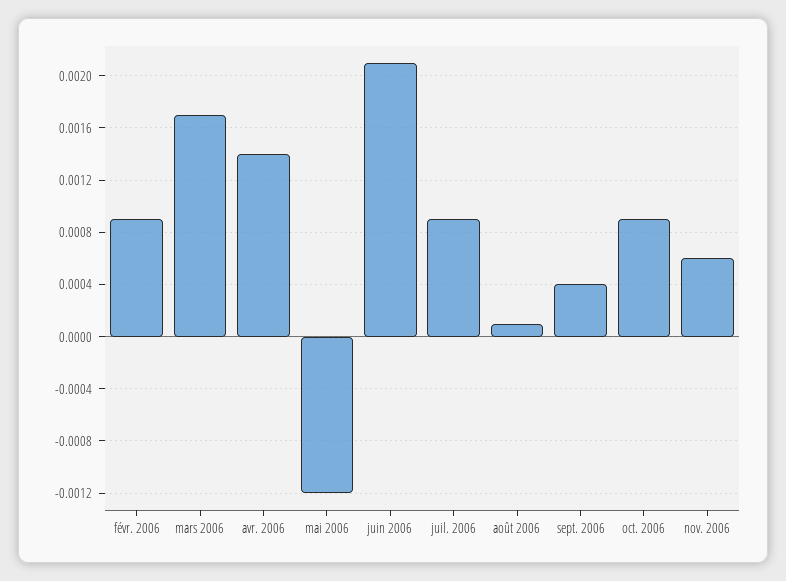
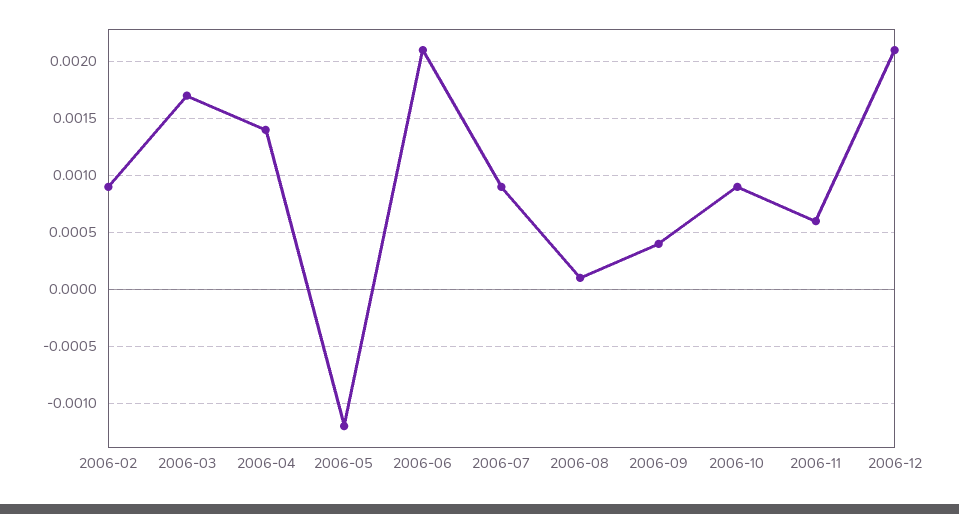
2006-12: none -> 0.0021

